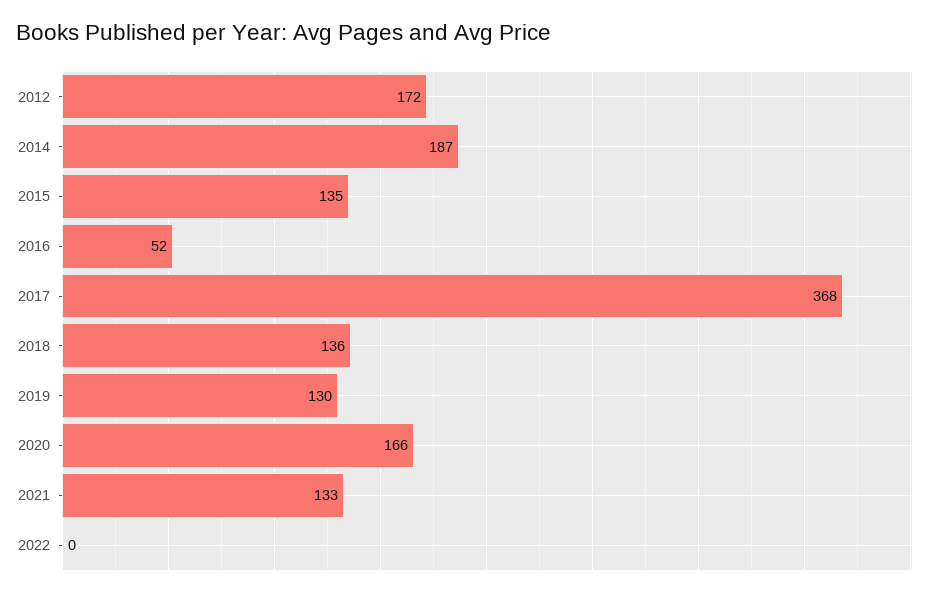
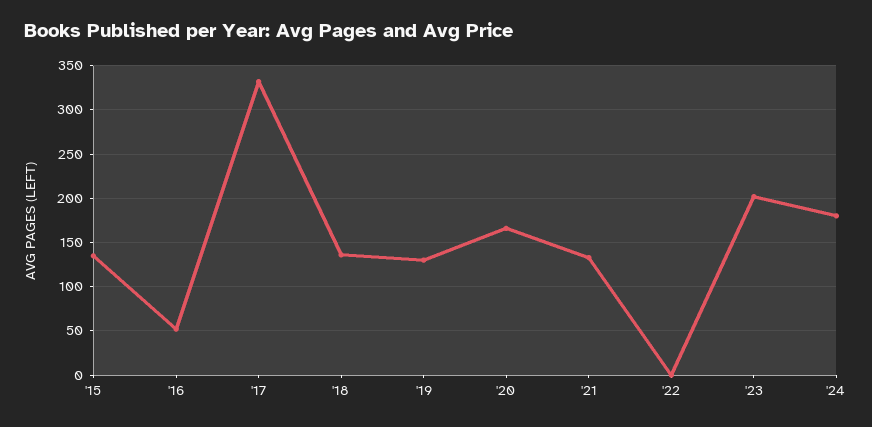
2012: 172 -> none
2014: 187 -> none
2017: 368 -> 330
'23: none -> 200
'24: none -> 180

